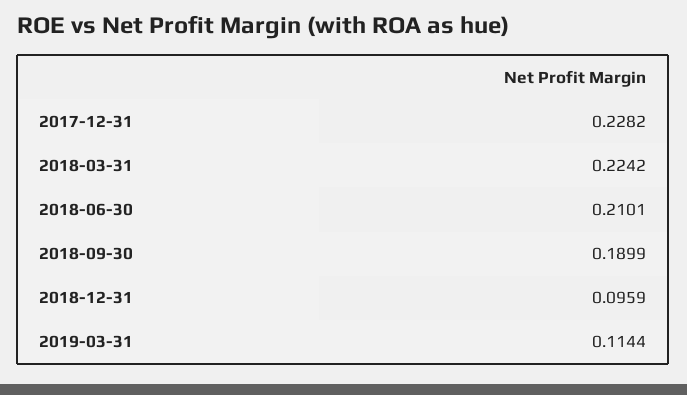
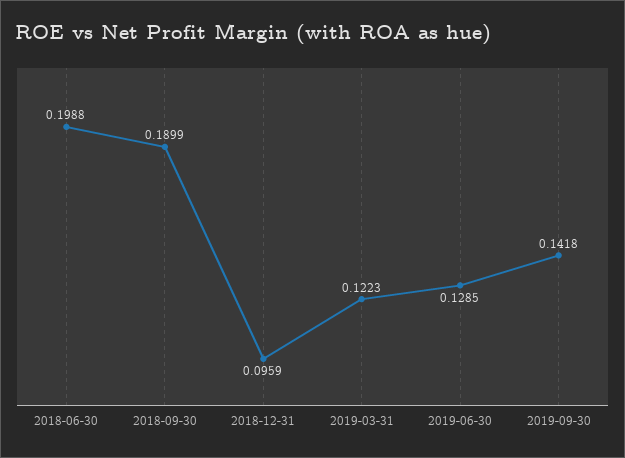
2017-12-31: 0.2282 -> none
2018-03-31: 0.2242 -> none
2018-06-30: 0.2101 -> 0.1988
2019-03-31: 0.1144 -> 0.1223
2019-06-30: none -> 0.1285
2019-09-30: none -> 0.1418

